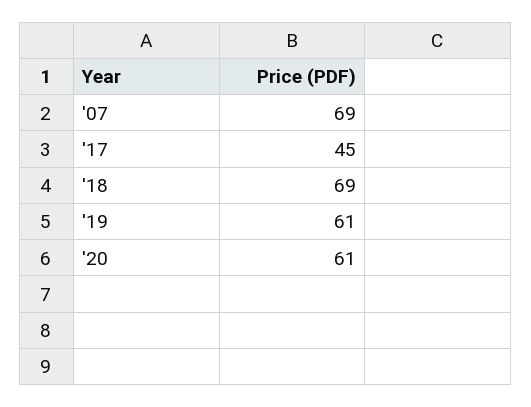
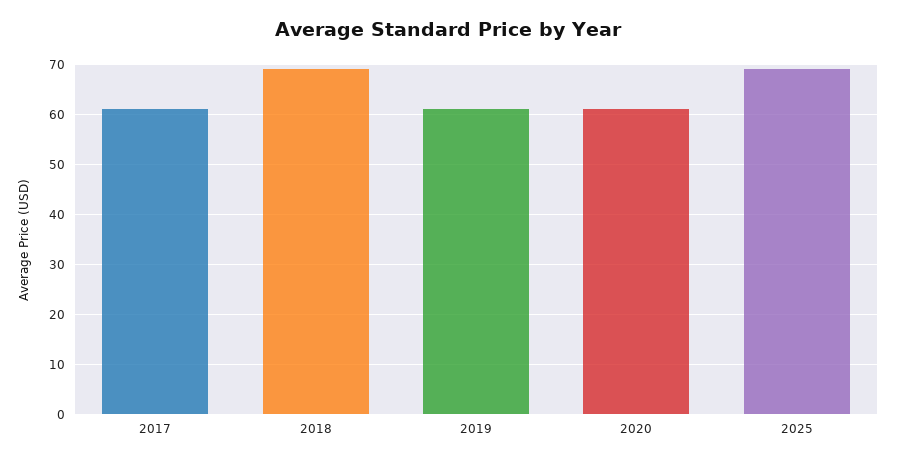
'07: 69 -> none
'17: 45 -> 60
2025: none -> 70

